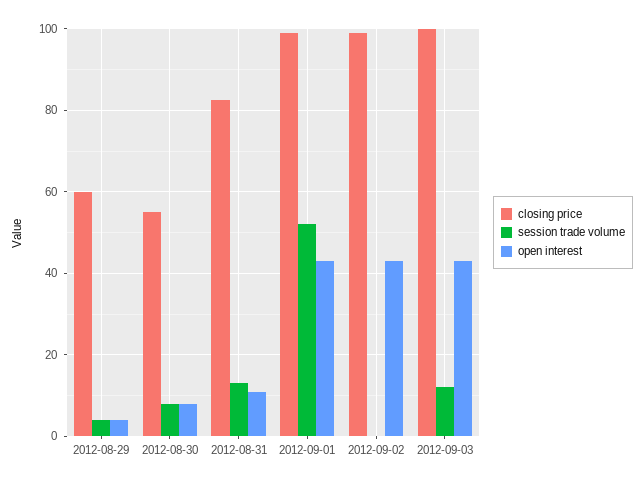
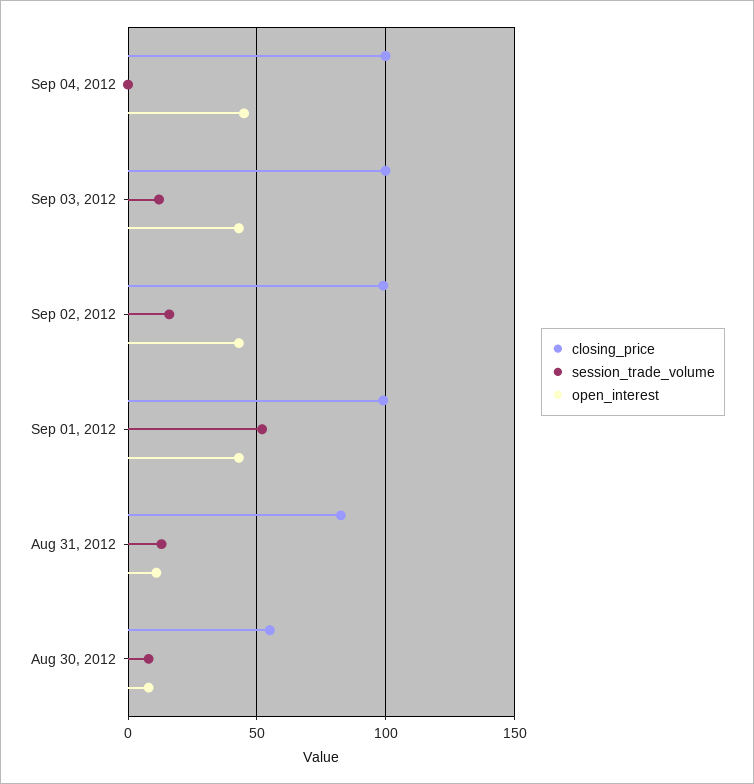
closing price, 2012-08-29: 60 -> none
session trade volume, 2012-08-29: 4 -> none
open interest, 2012-08-29: 4 -> none
session trade volume, 2012-09-02: 0 -> 15
closing price, Sep 04, 2012: none -> 100
session trade volume, Sep 04, 2012: none -> 0
open interest, Sep 04, 2012: none -> 45

